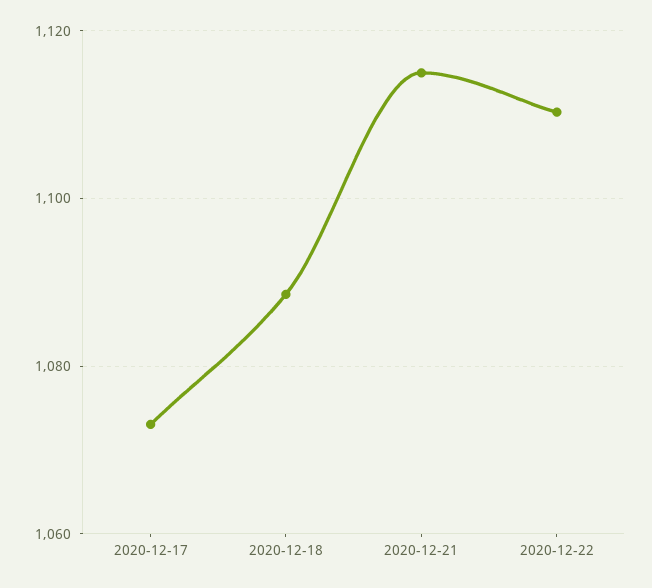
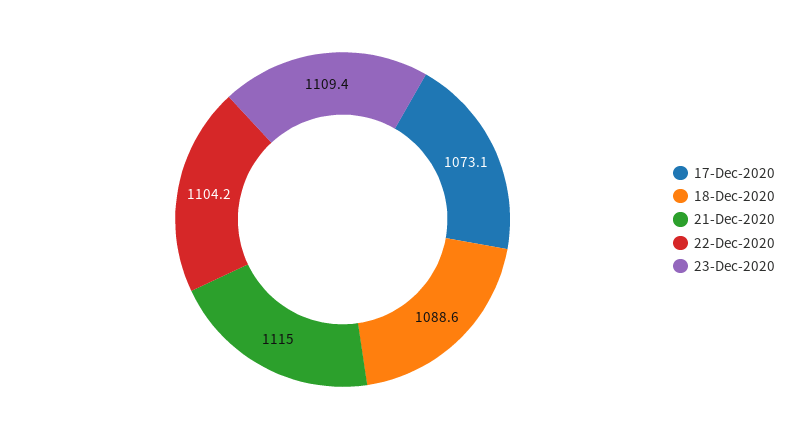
2020-12-22: 1110 -> 1104.2
23-Dec-2020: none -> 1109.4

